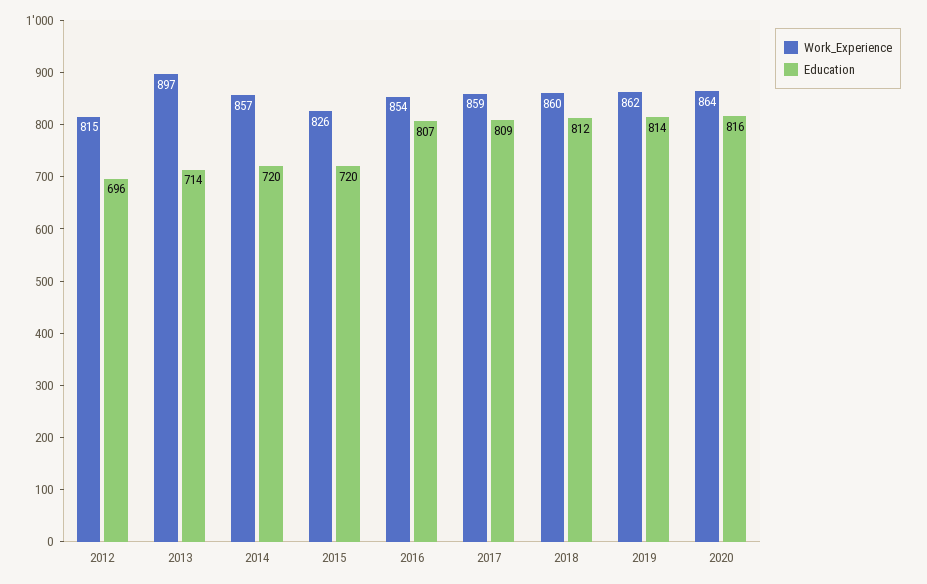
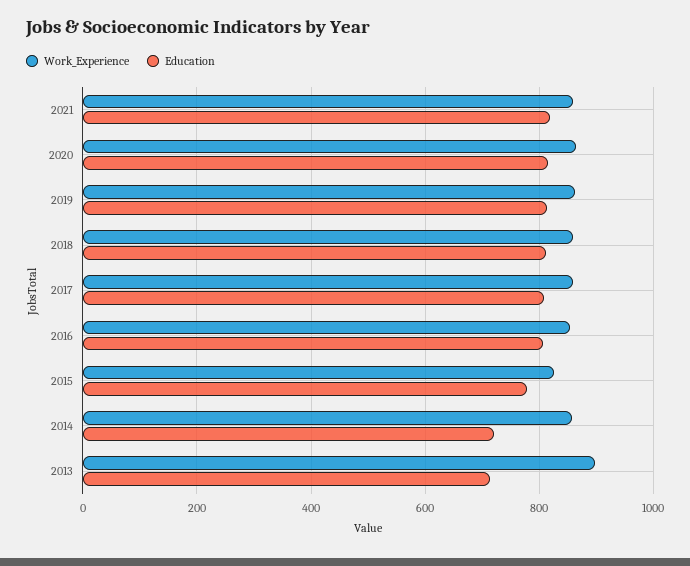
Work_Experience, 2012: 815 -> none
Education, 2012: 696 -> none
Education, 2015: 720 -> 780
Work_Experience, 2021: none -> 860
Education, 2021: none -> 820

